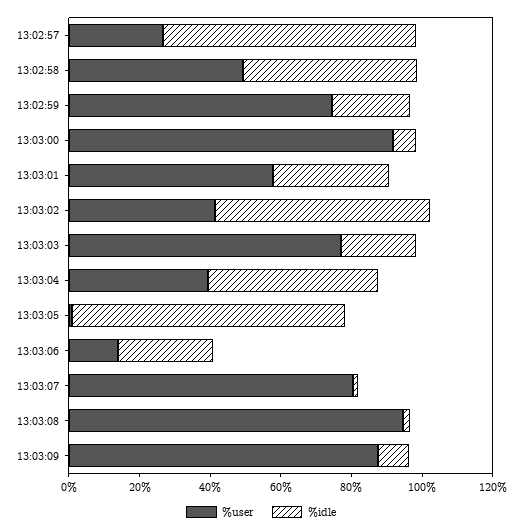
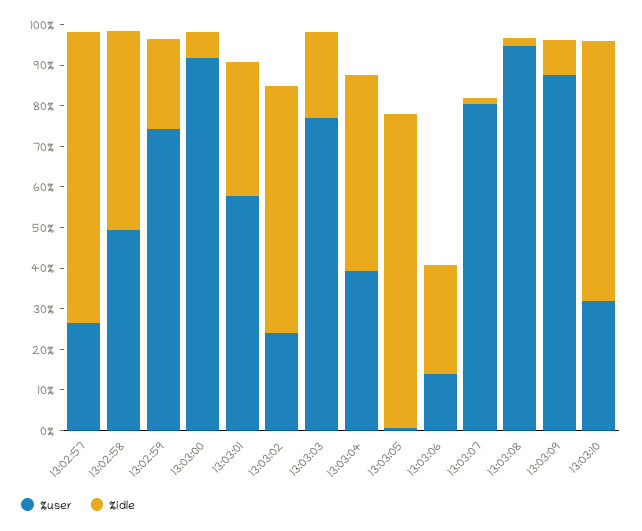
%user, 13:03:02: 40 -> 24
%user, 13:03:10: none -> 32
%idle, 13:03:10: none -> 64

